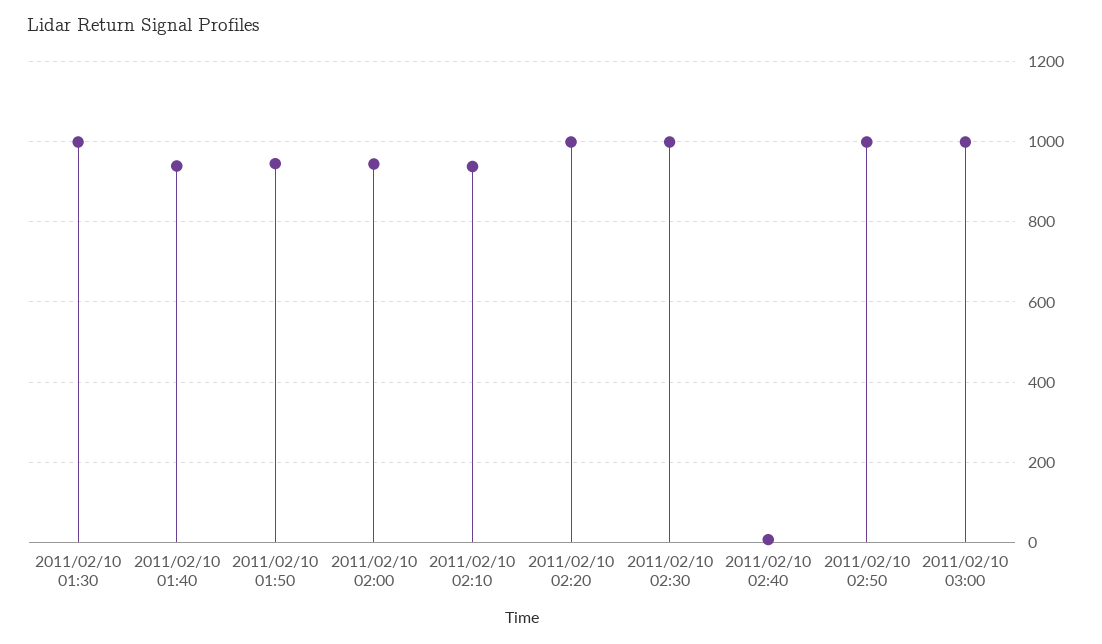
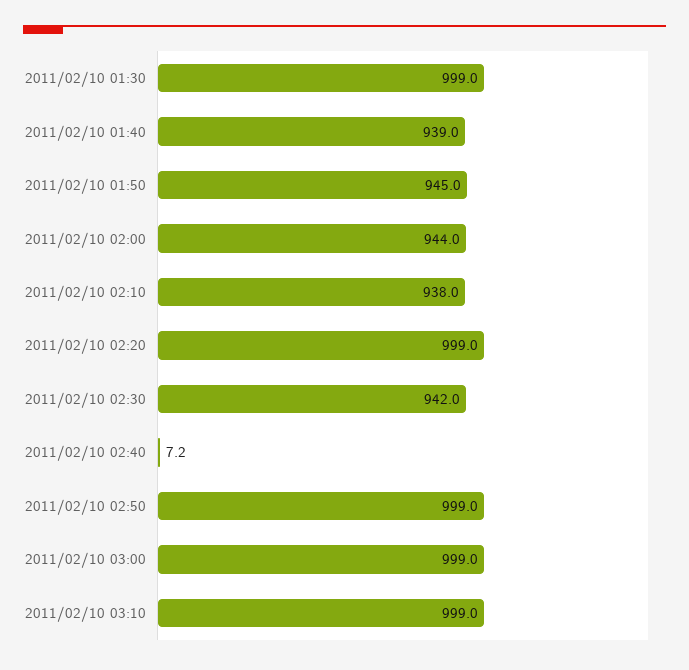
2011/02/10 02:30: 1000 -> 942
2011/02/10 03:10: none -> 999

